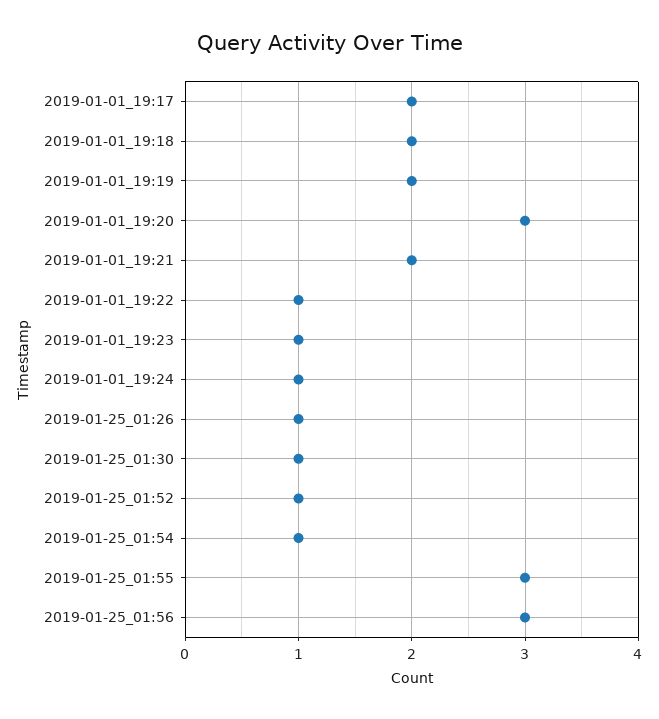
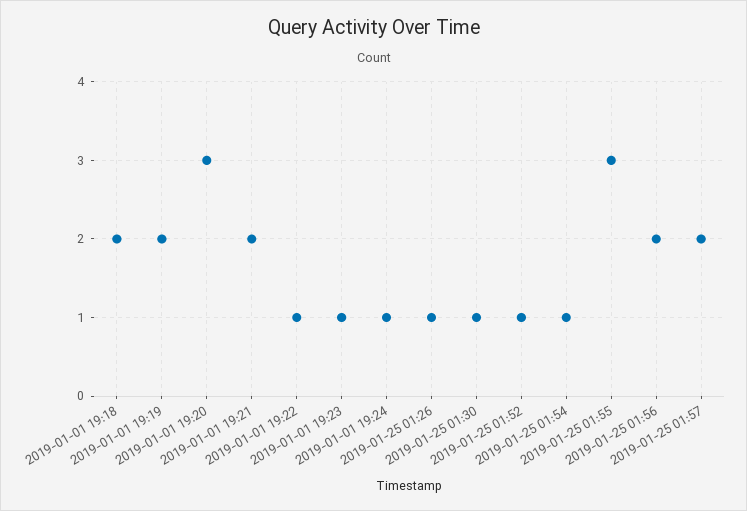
2019-01-01_19:17: 2 -> none
2019-01-25_01:56: 3 -> 2
2019-01-25 01:57: none -> 2

